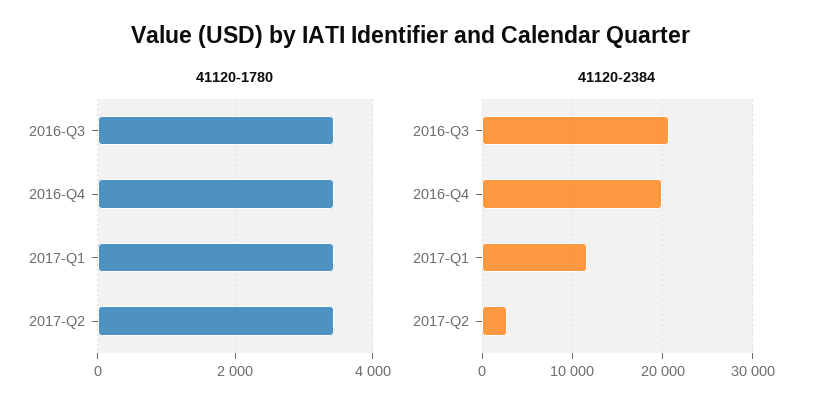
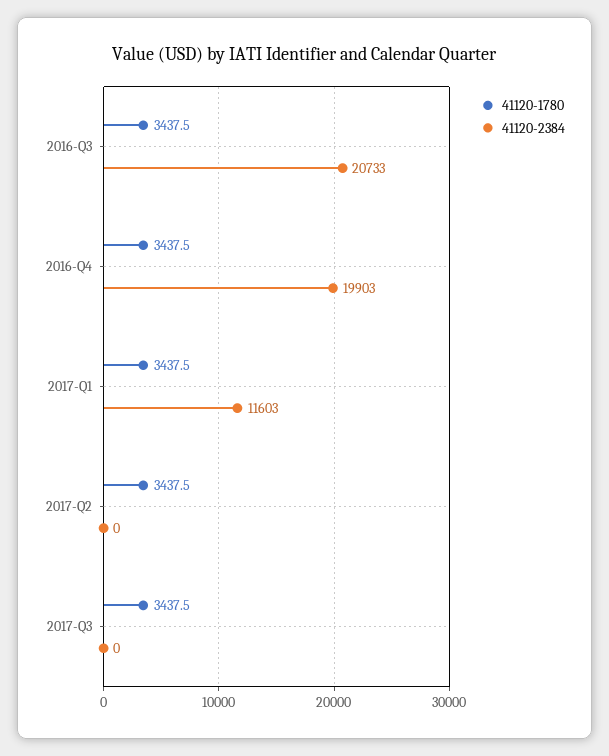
41120-2384, 2017-Q2: 3000 -> 0
41120-1780, 2017-Q3: none -> 3437.5
41120-2384, 2017-Q3: none -> 0

